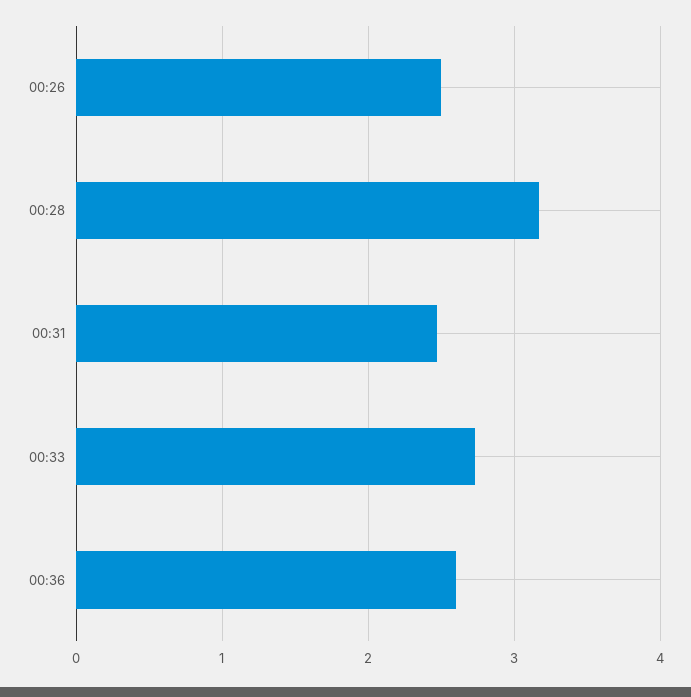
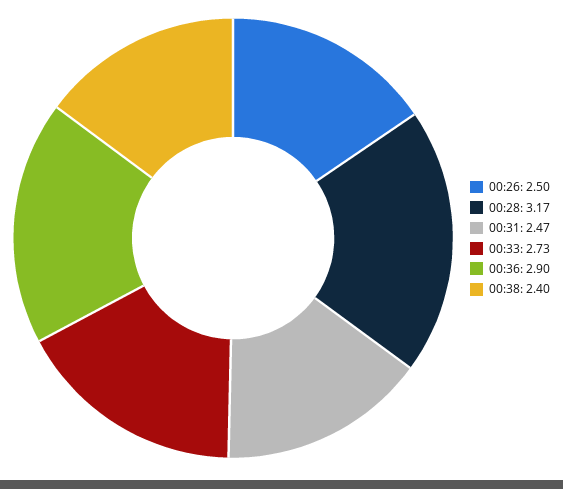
00:36: 2.6 -> 2.9
00:38: none -> 2.4

